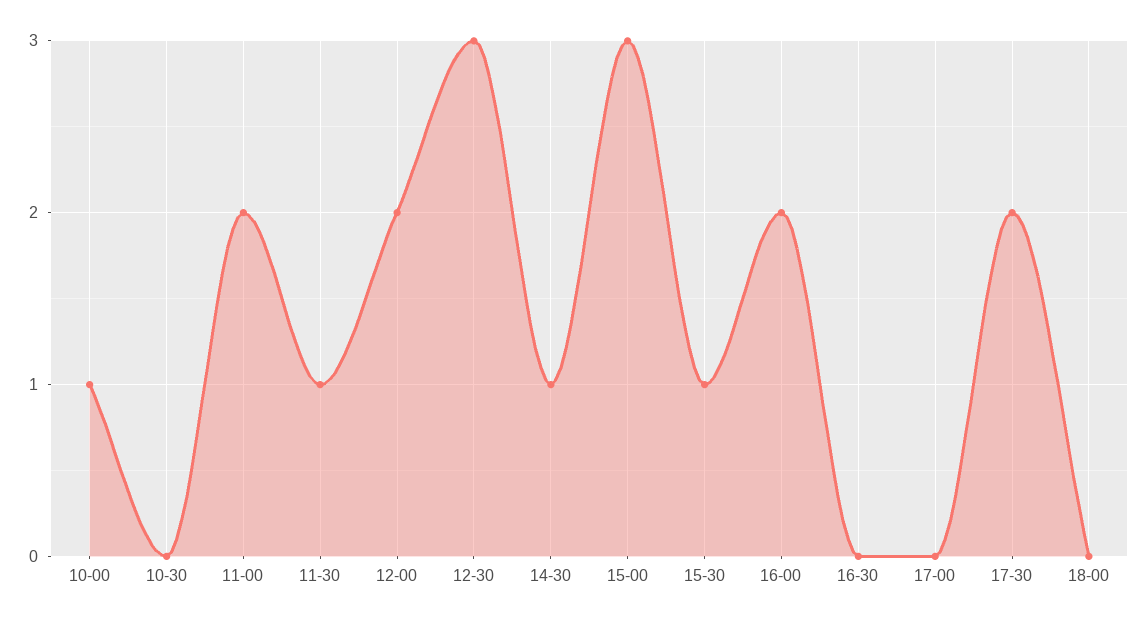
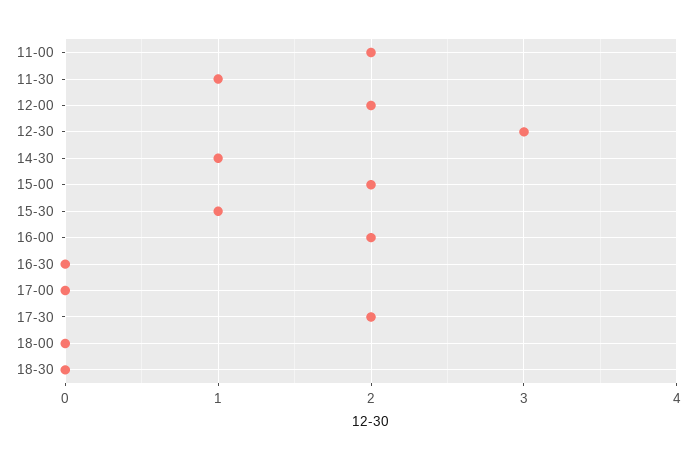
10-00: 1 -> none
10-30: 0 -> none
15-00: 3 -> 2
18-30: none -> 0

